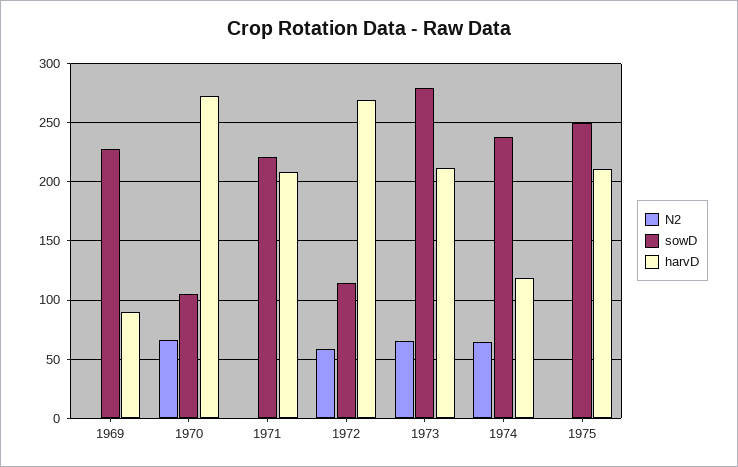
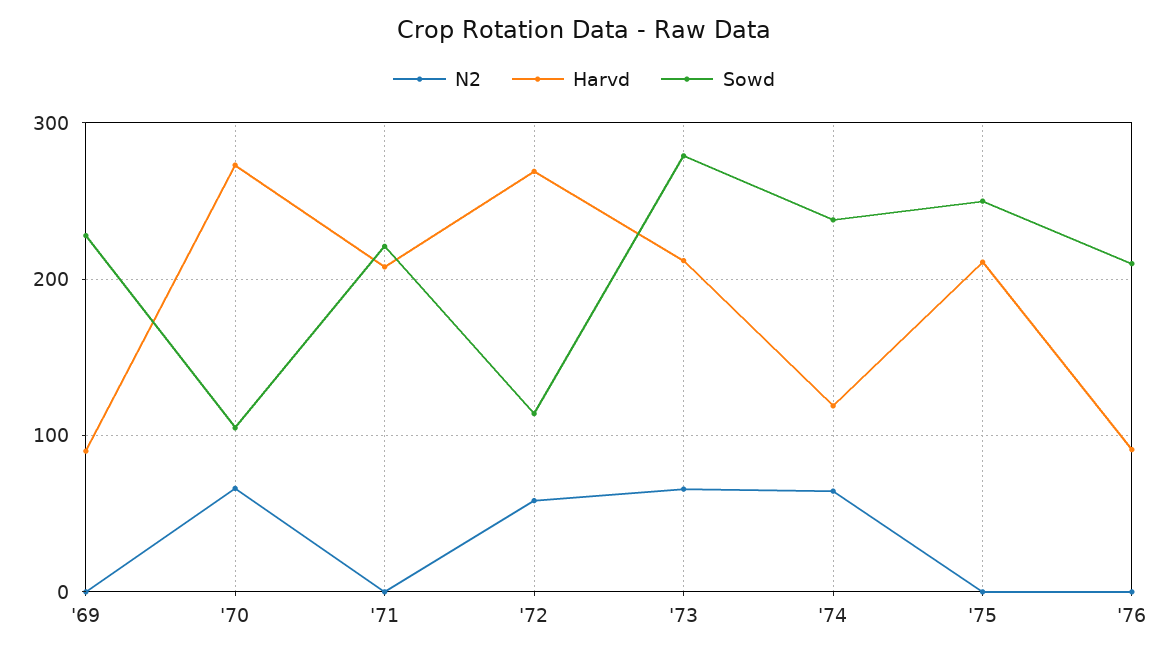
N2, '76: none -> 0
harvD, '76: none -> 90
sowD, '76: none -> 210

